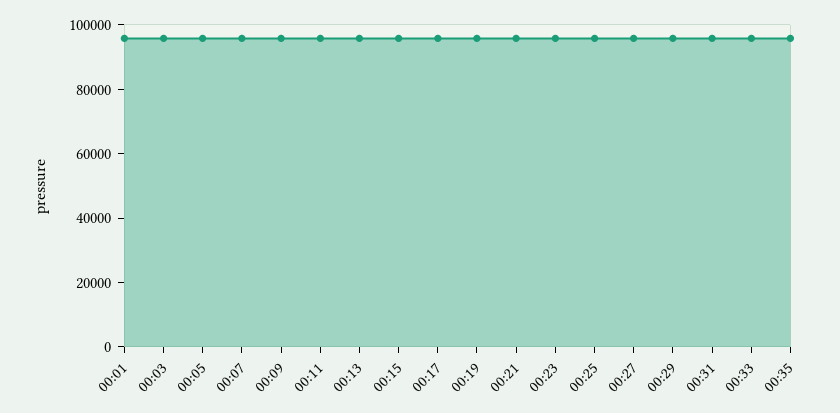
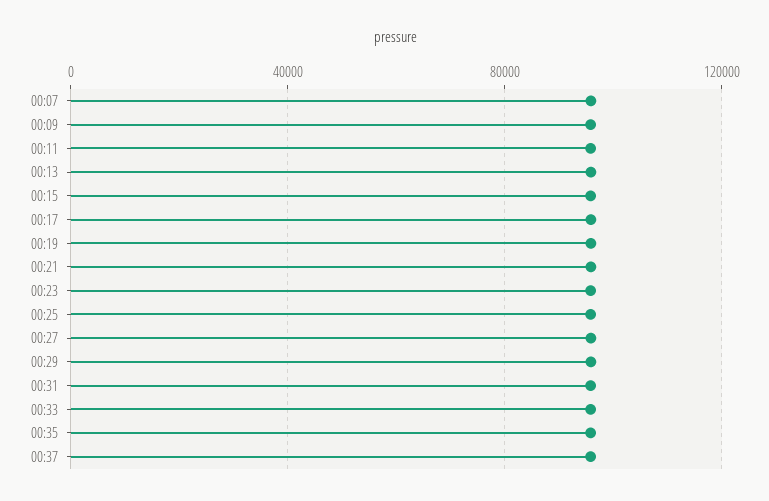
00:01: 95000 -> none
00:03: 95000 -> none
00:05: 95000 -> none
00:37: none -> 95000

